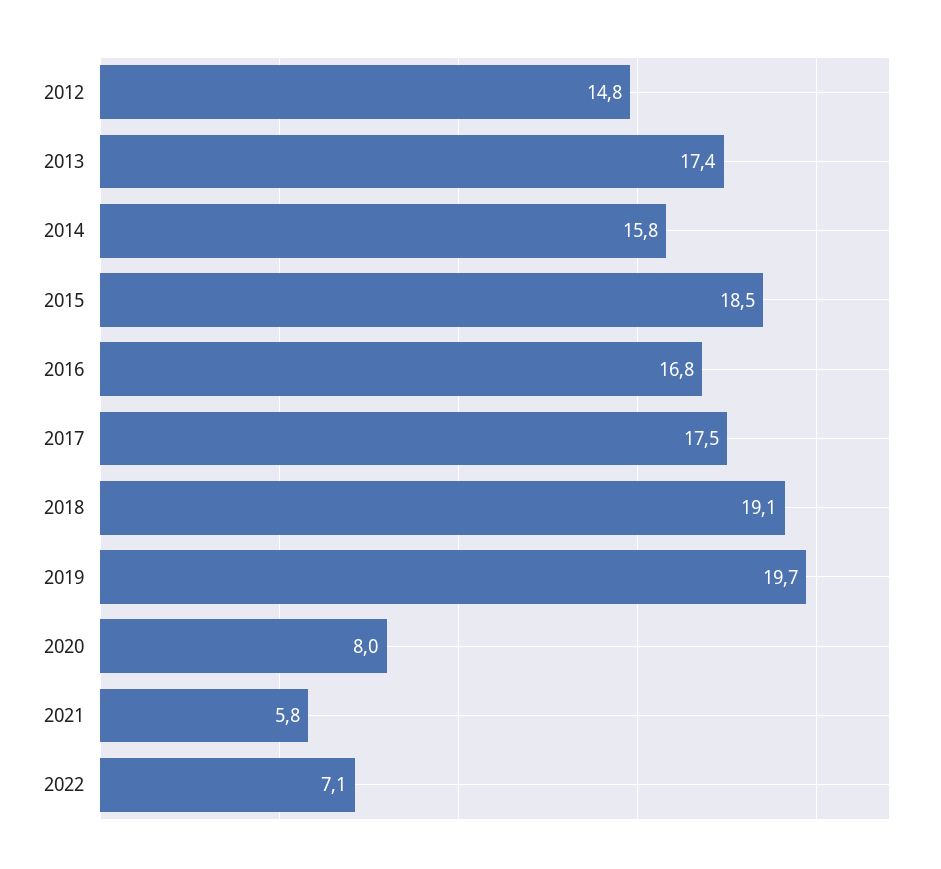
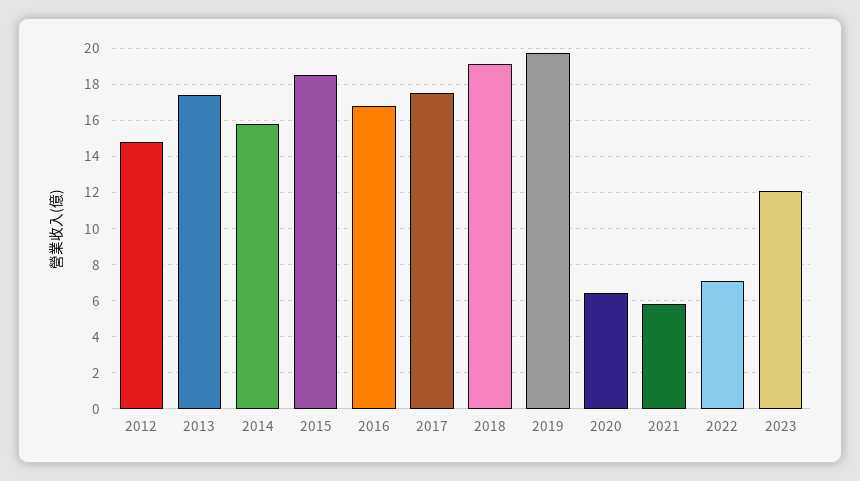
2020: 8 -> 6.5
2023: none -> 12

